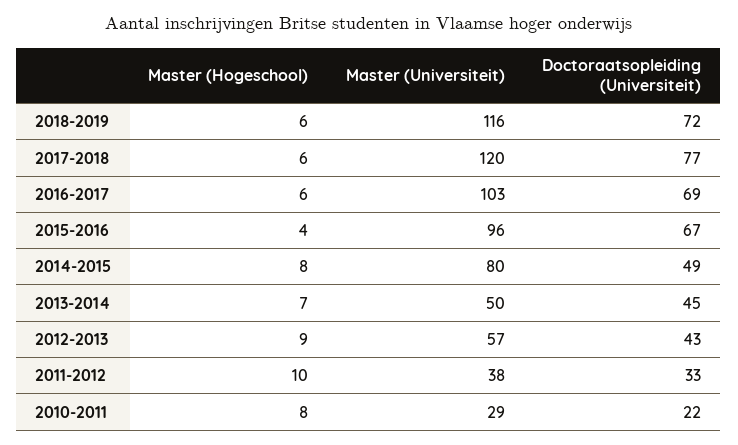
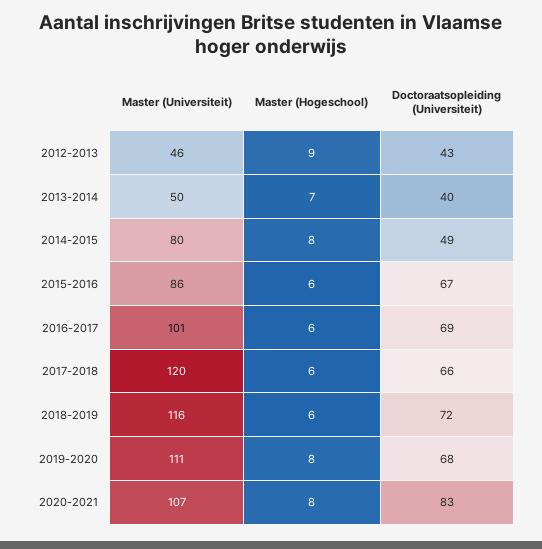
Doctoraatsopleiding (Universiteit), 2017-2018: 77 -> 66
Master (Universiteit), 2016-2017: 103 -> 101
Master (Hogeschool), 2015-2016: 4 -> 6
Master (Universiteit), 2015-2016: 96 -> 86
Doctoraatsopleiding (Universiteit), 2013-2014: 45 -> 40
Master (Universiteit), 2012-2013: 57 -> 46
Master (Hogeschool), 2011-2012: 10 -> none
Master (Universiteit), 2011-2012: 38 -> none
Doctoraatsopleiding (Universiteit), 2011-2012: 33 -> none
Master (Hogeschool), 2010-2011: 8 -> none
Master (Universiteit), 2010-2011: 29 -> none
Doctoraatsopleiding (Universiteit), 2010-2011: 22 -> none
Master (Universiteit), 2019-2020: none -> 111
Master (Hogeschool), 2019-2020: none -> 8
Doctoraatsopleiding (Universiteit), 2019-2020: none -> 68
Master (Universiteit), 2020-2021: none -> 107
Master (Hogeschool), 2020-2021: none -> 8
Doctoraatsopleiding (Universiteit), 2020-2021: none -> 83

